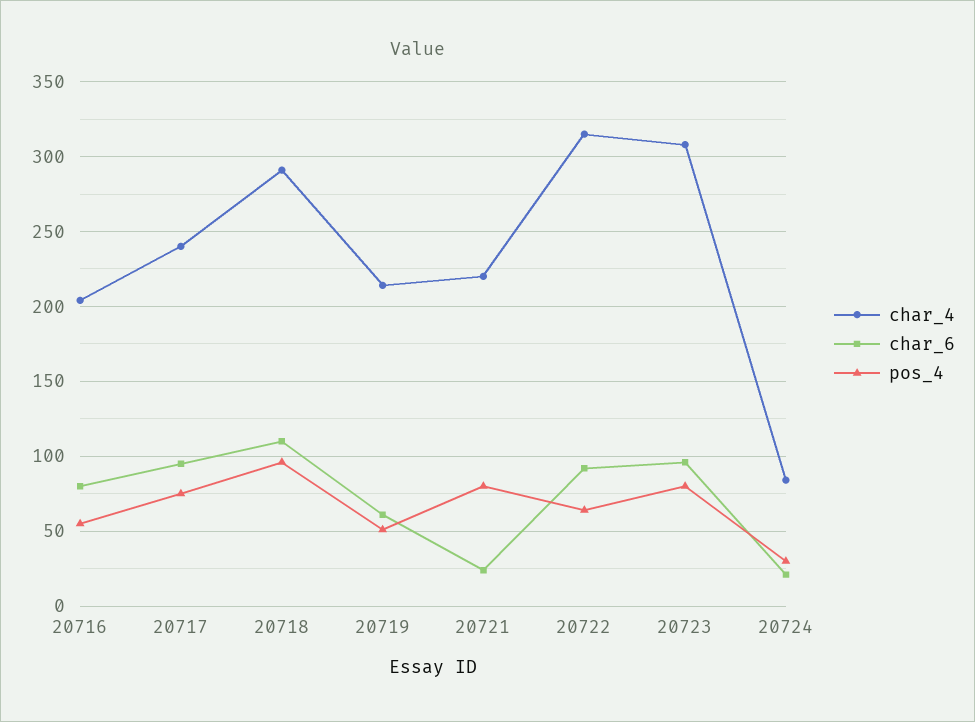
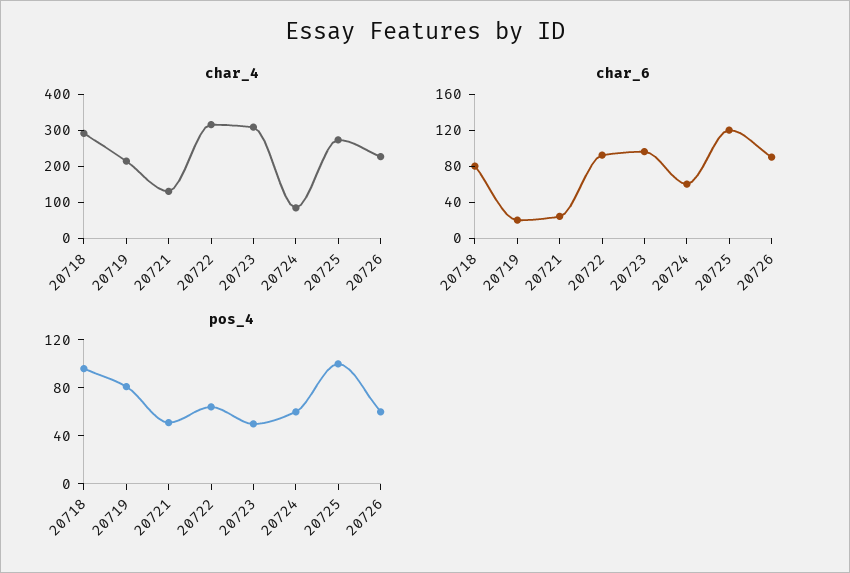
char_4, 20716: 205 -> none
char_6, 20716: 80 -> none
pos_4, 20716: 55 -> none
char_4, 20717: 240 -> none
char_6, 20717: 95 -> none
pos_4, 20717: 75 -> none
char_6, 20718: 110 -> 80
char_6, 20719: 60 -> 20
pos_4, 20719: 50 -> 80
char_4, 20721: 220 -> 125
pos_4, 20721: 80 -> 50
pos_4, 20723: 80 -> 50
char_6, 20724: 20 -> 60
pos_4, 20724: 30 -> 60
char_4, 20725: none -> 275
char_4, 20726: none -> 225
char_6, 20725: none -> 120
char_6, 20726: none -> 90
pos_4, 20725: none -> 100
pos_4, 20726: none -> 60

